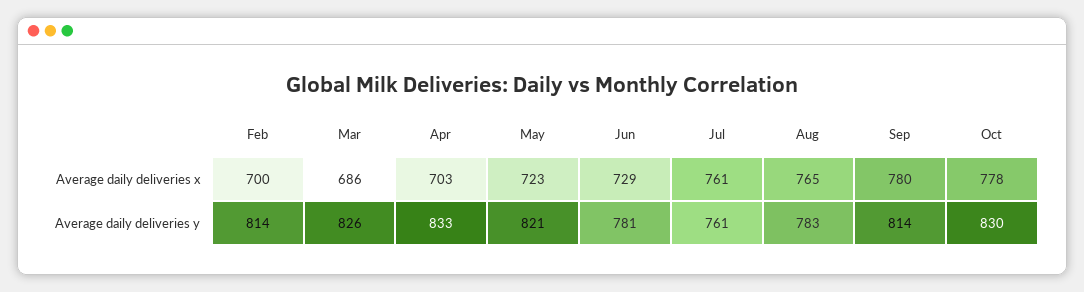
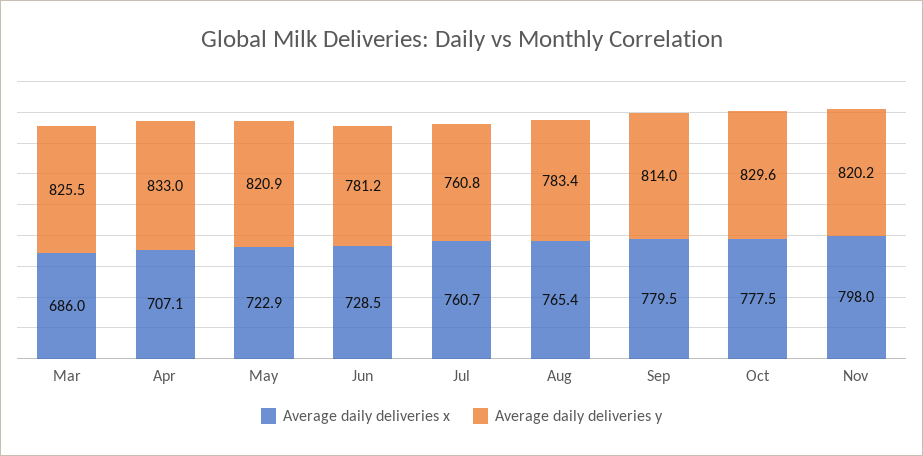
Average daily deliveries x, Feb: 700 -> none
Average daily deliveries x, Apr: 703 -> 707.1
Average daily deliveries y, Feb: 814 -> none
Average daily deliveries x, Nov: none -> 798
Average daily deliveries y, Nov: none -> 820.2

